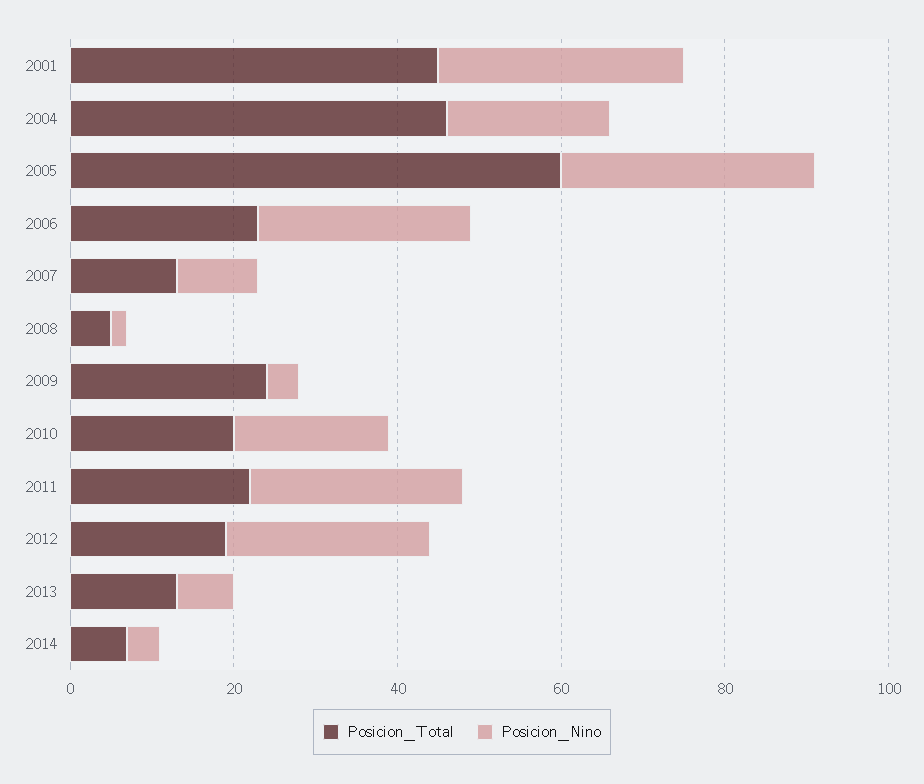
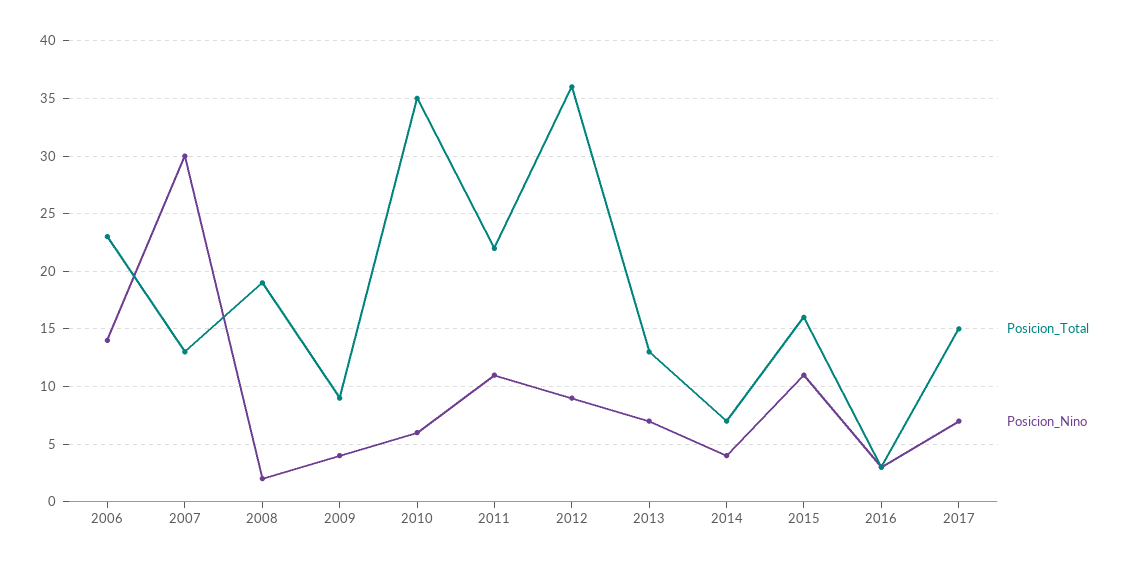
Posicion_Total, 2001: 45 -> none
Posicion_Nino, 2001: 30 -> none
Posicion_Total, 2004: 45 -> none
Posicion_Nino, 2004: 20 -> none
Posicion_Total, 2005: 60 -> none
Posicion_Nino, 2005: 30 -> none
Posicion_Nino, 2006: 25 -> 14
Posicion_Nino, 2007: 10 -> 30
Posicion_Total, 2008: 5 -> 19
Posicion_Total, 2009: 25 -> 9
Posicion_Total, 2010: 20 -> 35
Posicion_Nino, 2010: 20 -> 6
Posicion_Nino, 2011: 25 -> 11
Posicion_Total, 2012: 20 -> 36
Posicion_Nino, 2012: 25 -> 9
Posicion_Total, 2015: none -> 16
Posicion_Nino, 2015: none -> 11
Posicion_Total, 2016: none -> 3
Posicion_Nino, 2016: none -> 3
Posicion_Total, 2017: none -> 15
Posicion_Nino, 2017: none -> 7

